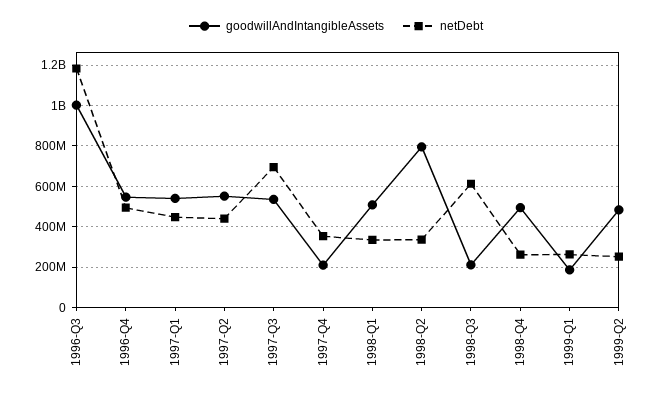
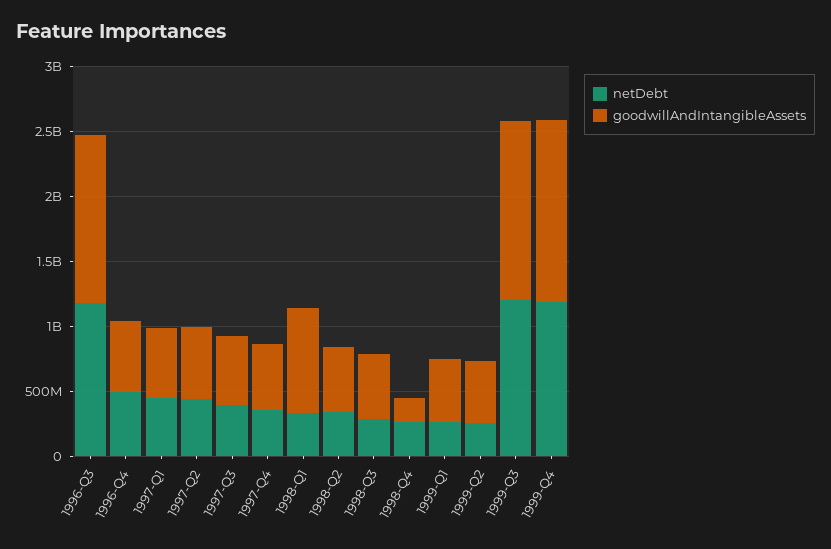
goodwillAndIntangibleAssets, 1996-Q3: 1000000000 -> 1300000000
netDebt, 1997-Q3: 700000000 -> 400000000
goodwillAndIntangibleAssets, 1997-Q4: 200000000 -> 500000000
goodwillAndIntangibleAssets, 1998-Q1: 500000000 -> 800000000
goodwillAndIntangibleAssets, 1998-Q2: 800000000 -> 500000000
goodwillAndIntangibleAssets, 1998-Q3: 200000000 -> 500000000
netDebt, 1998-Q3: 600000000 -> 300000000
goodwillAndIntangibleAssets, 1998-Q4: 500000000 -> 200000000
goodwillAndIntangibleAssets, 1999-Q1: 200000000 -> 500000000
netDebt, 1999-Q3: none -> 1200000000
goodwillAndIntangibleAssets, 1999-Q3: none -> 1400000000
netDebt, 1999-Q4: none -> 1200000000
goodwillAndIntangibleAssets, 1999-Q4: none -> 1400000000

